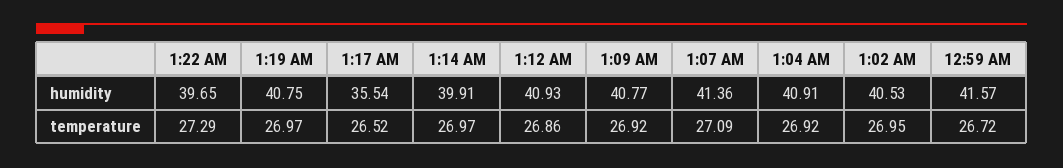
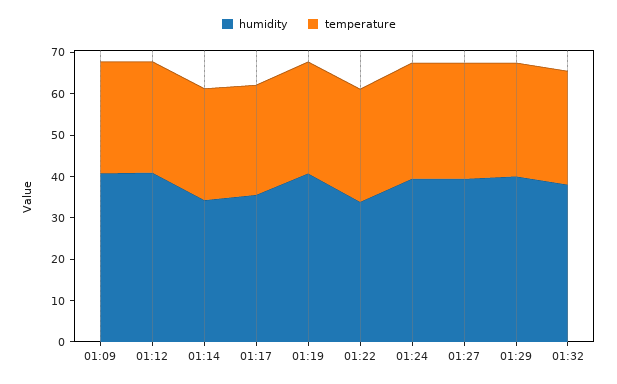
humidity, 1:22 AM: 39.65 -> 34
humidity, 1:14 AM: 39.91 -> 34
humidity, 1:07 AM: 41.36 -> none
humidity, 1:04 AM: 40.91 -> none
humidity, 1:02 AM: 40.53 -> none
humidity, 12:59 AM: 41.57 -> none
temperature, 1:07 AM: 27.09 -> none
temperature, 1:04 AM: 26.92 -> none
temperature, 1:02 AM: 26.95 -> none
temperature, 12:59 AM: 26.72 -> none
humidity, 01:24: none -> 40
temperature, 01:24: none -> 28
humidity, 01:27: none -> 40
temperature, 01:27: none -> 28
humidity, 01:29: none -> 40
temperature, 01:29: none -> 28
humidity, 01:32: none -> 38
temperature, 01:32: none -> 28

